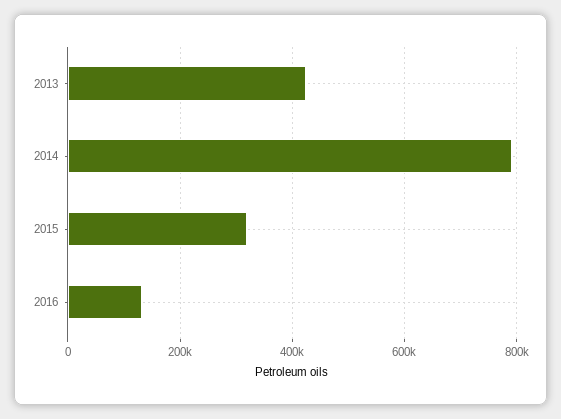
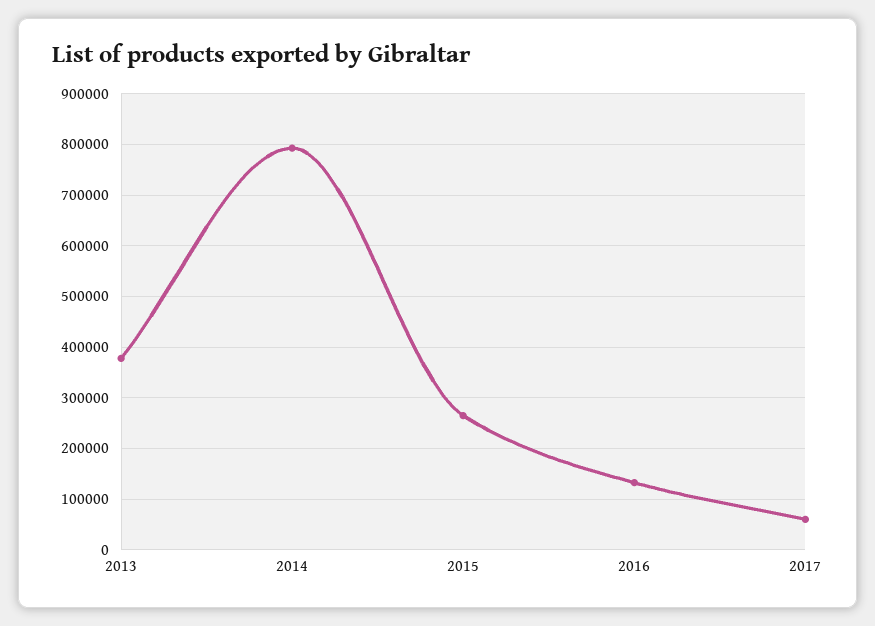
2013: 420000 -> 380000
2015: 320000 -> 260000
2017: none -> 60000

